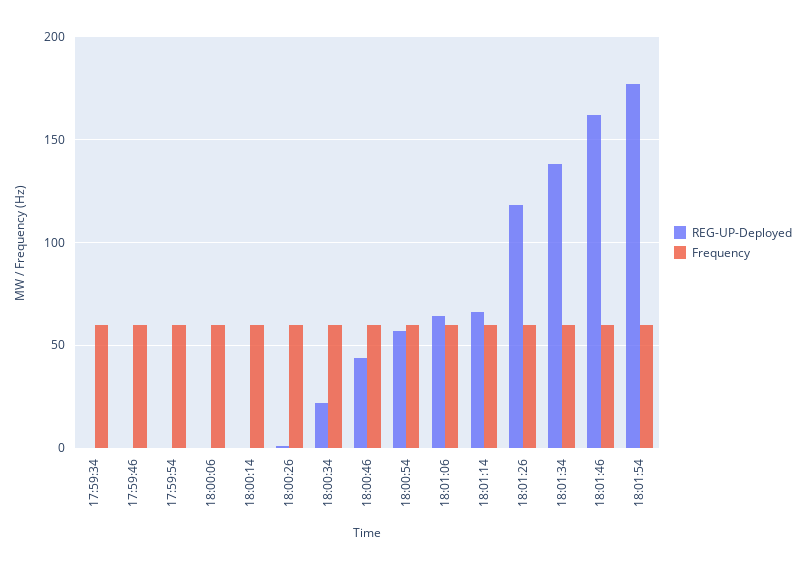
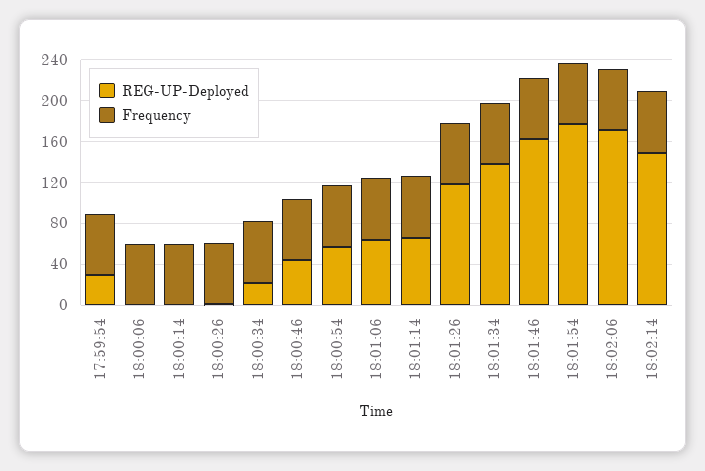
REG-UP-Deployed, 17:59:34: 0 -> none
Frequency, 17:59:34: 60 -> none
REG-UP-Deployed, 17:59:46: 0 -> none
Frequency, 17:59:46: 60 -> none
REG-UP-Deployed, 17:59:54: 0 -> 30
REG-UP-Deployed, 18:02:06: none -> 170
Frequency, 18:02:06: none -> 60
REG-UP-Deployed, 18:02:14: none -> 150
Frequency, 18:02:14: none -> 60

